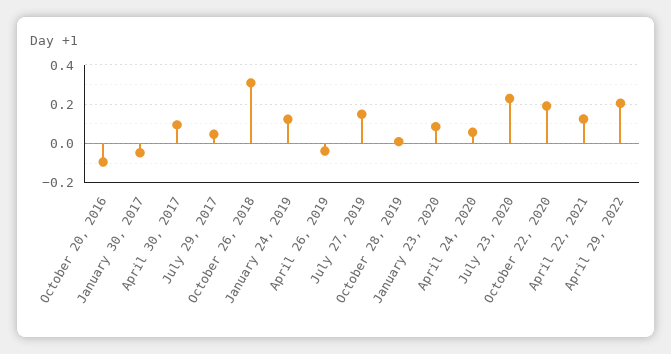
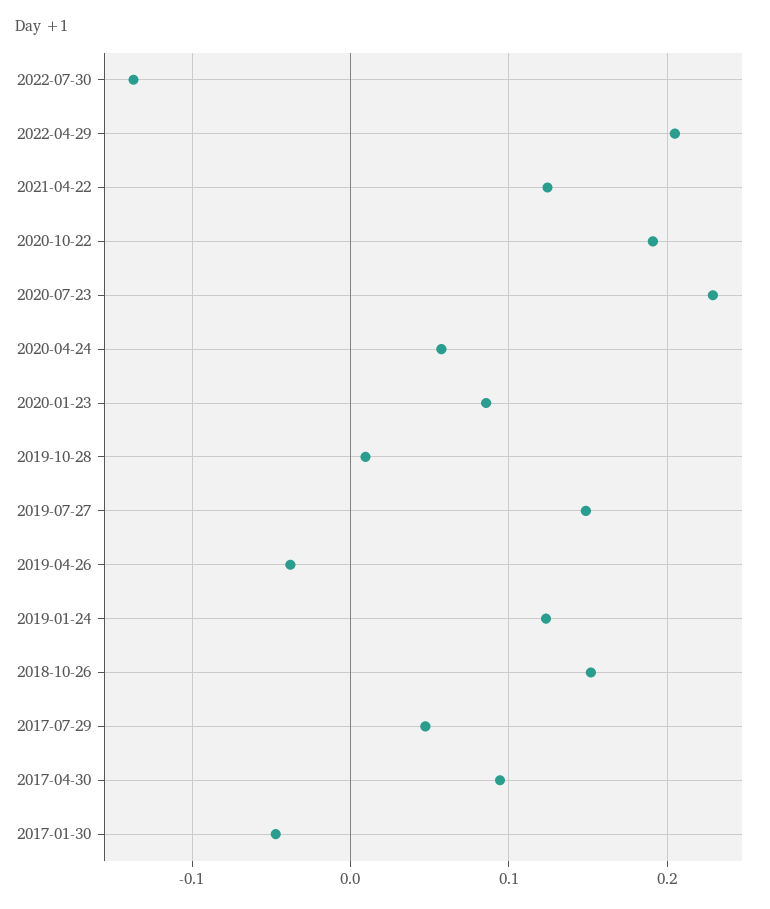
October 20, 2016: -0.1 -> none
October 26, 2018: 0.3 -> 0.15
2022-07-30: none -> -0.14

